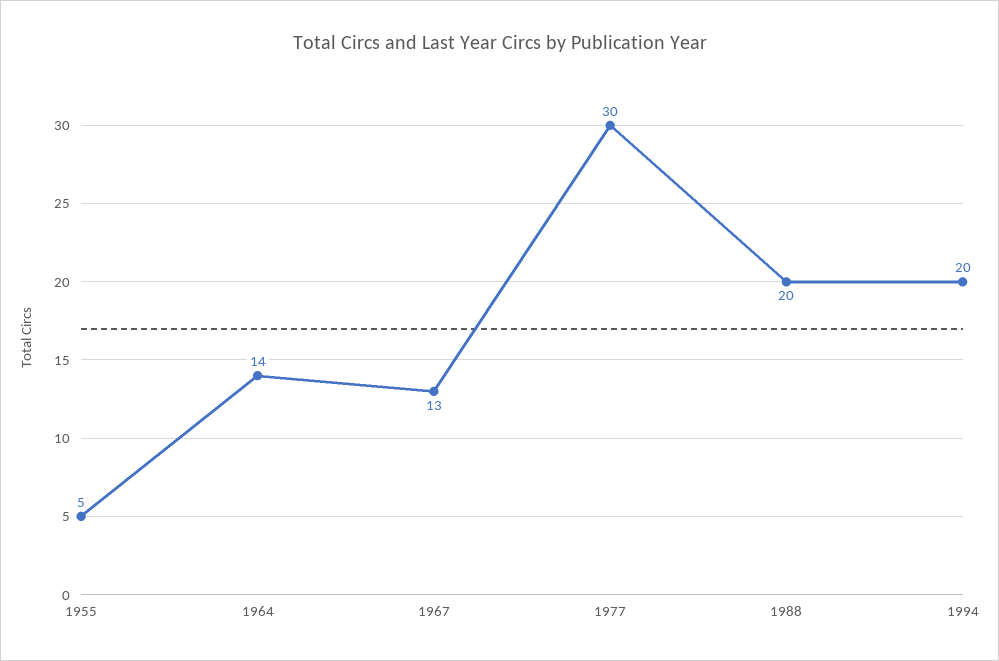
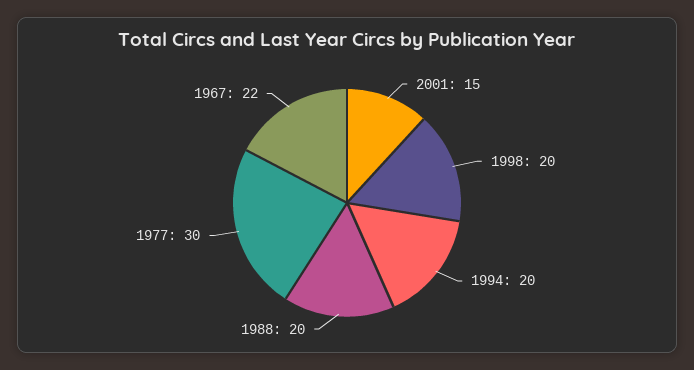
1955: 5 -> none
1964: 14 -> none
1967: 13 -> 22
2001: none -> 15
1998: none -> 20

